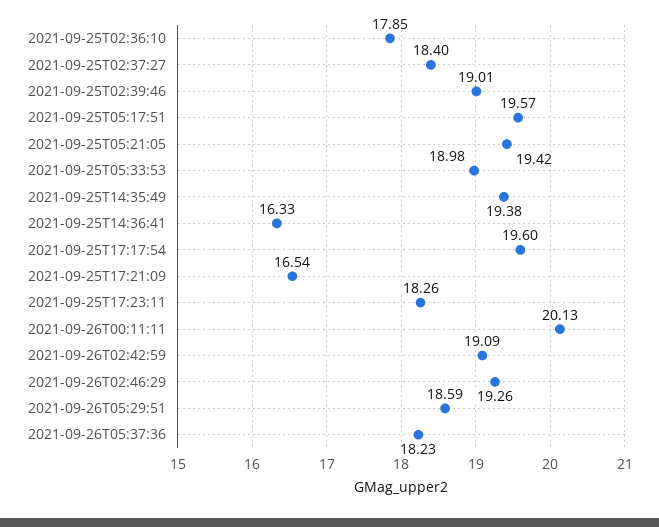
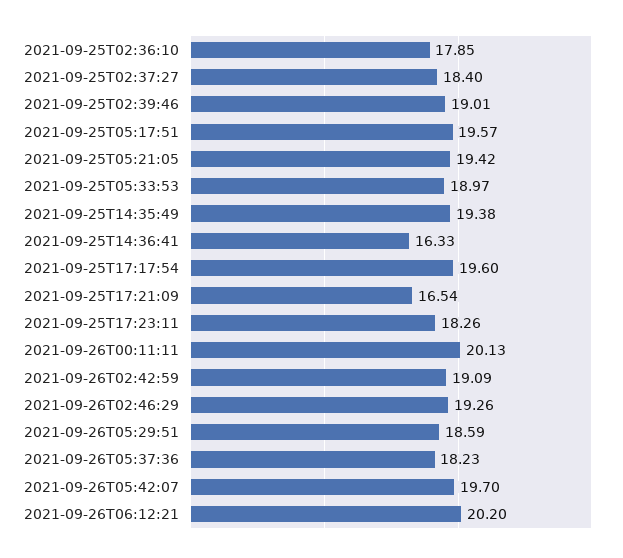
2021-09-25T05:33:53: 18.98 -> 18.97
2021-09-26T05:42:07: none -> 19.7
2021-09-26T06:12:21: none -> 20.2

